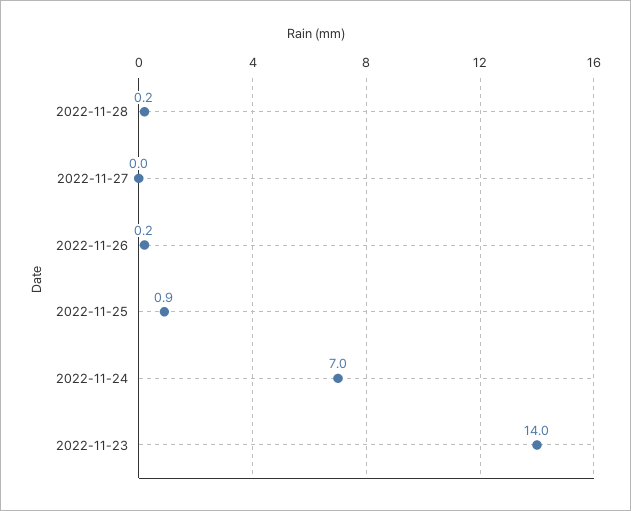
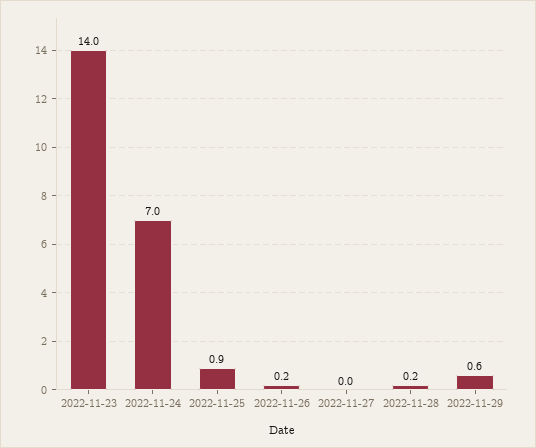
2022-11-29: none -> 0.6

